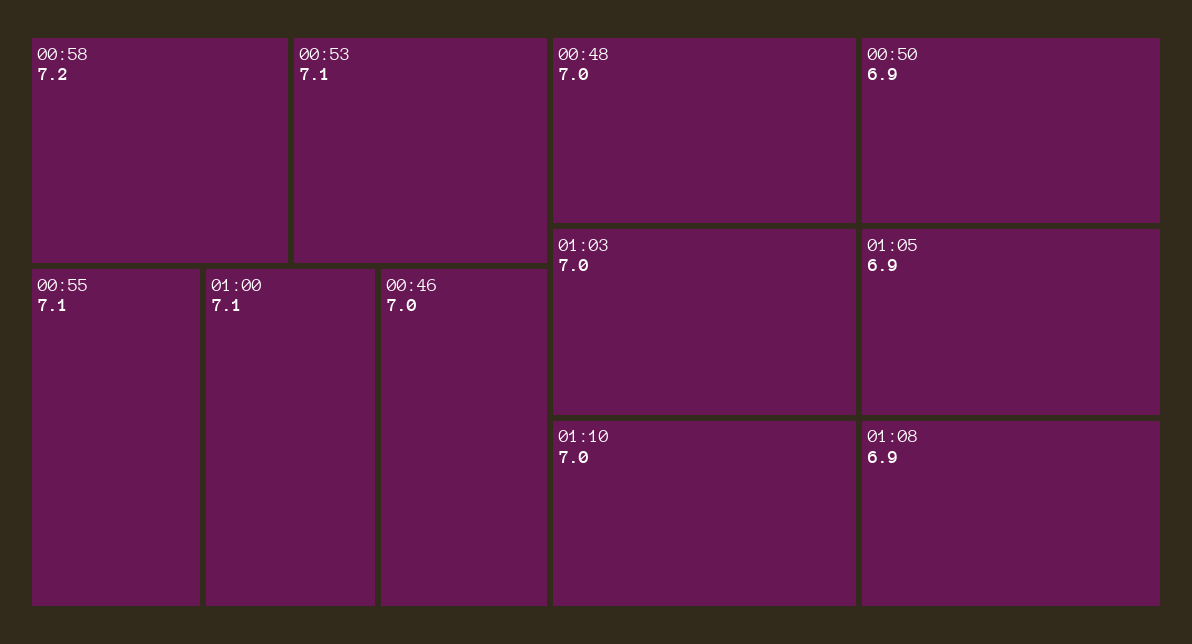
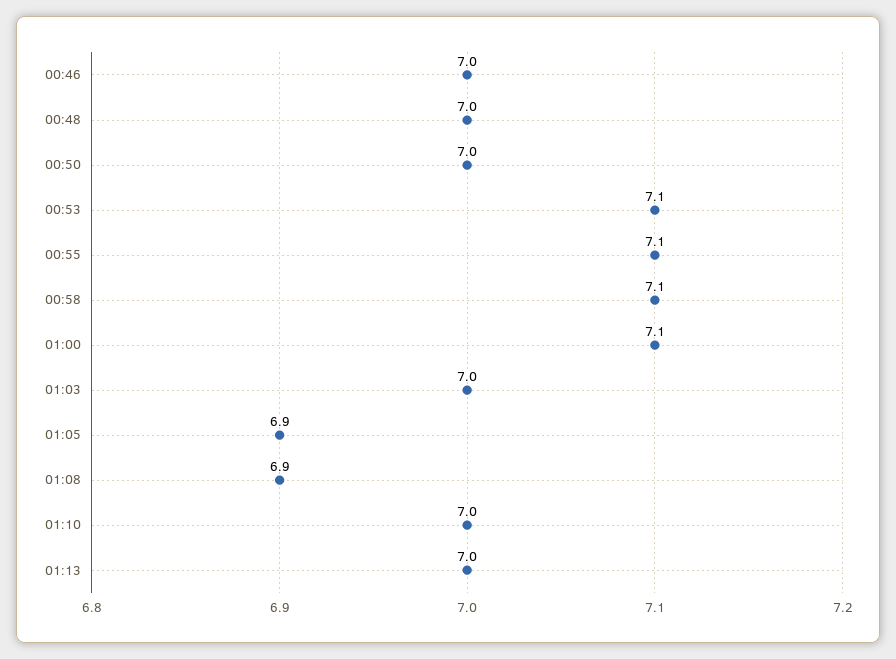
00:58: 7.2 -> 7.1
00:50: 6.9 -> 7
01:13: none -> 7

